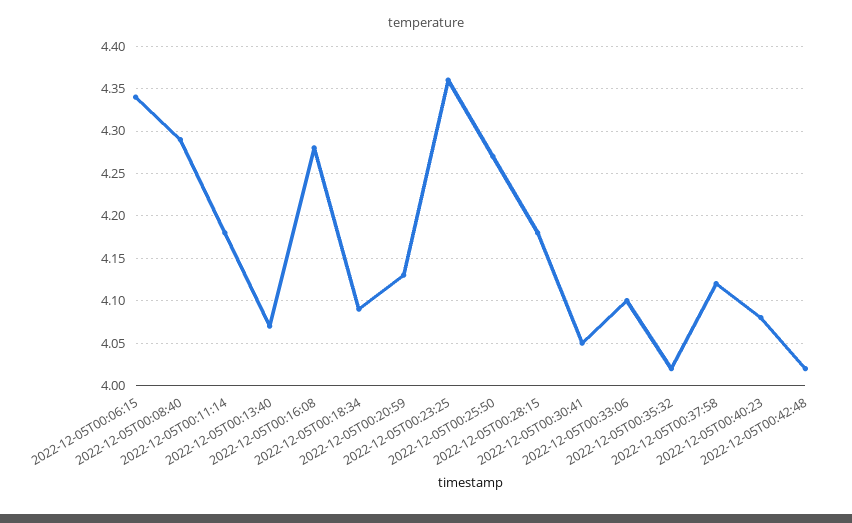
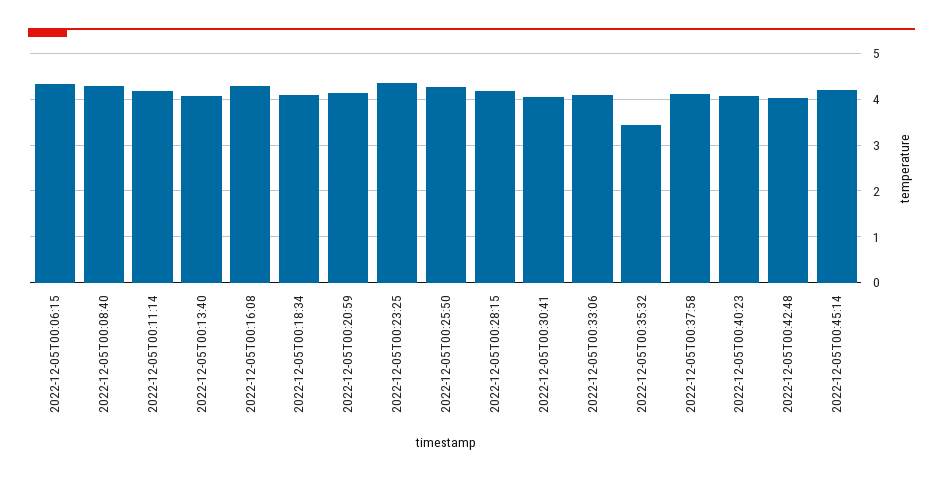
2022-12-05T00:35:32: 4.02 -> 3.4
2022-12-05T00:45:14: none -> 4.2

